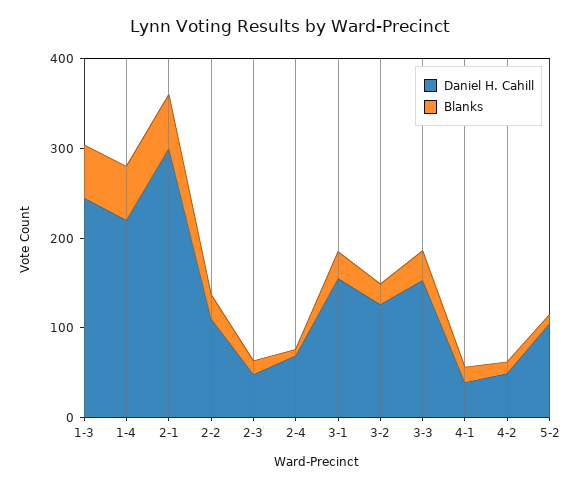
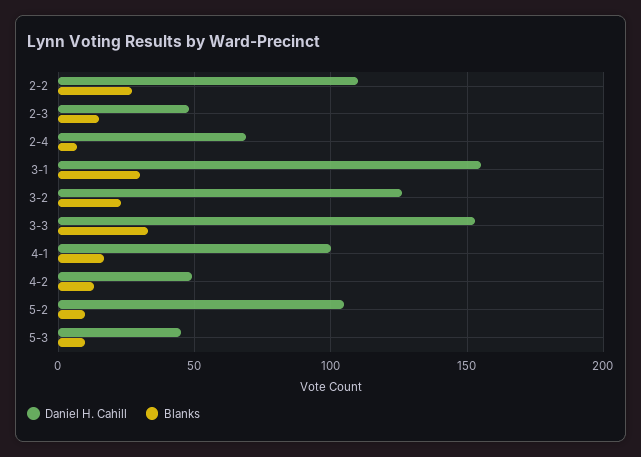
Daniel H. Cahill, 1-3: 240 -> none
Blanks, 1-3: 60 -> none
Daniel H. Cahill, 1-4: 220 -> none
Blanks, 1-4: 60 -> none
Daniel H. Cahill, 2-1: 300 -> none
Blanks, 2-1: 60 -> none
Daniel H. Cahill, 4-1: 40 -> 100
Daniel H. Cahill, 5-3: none -> 45
Blanks, 5-3: none -> 10

